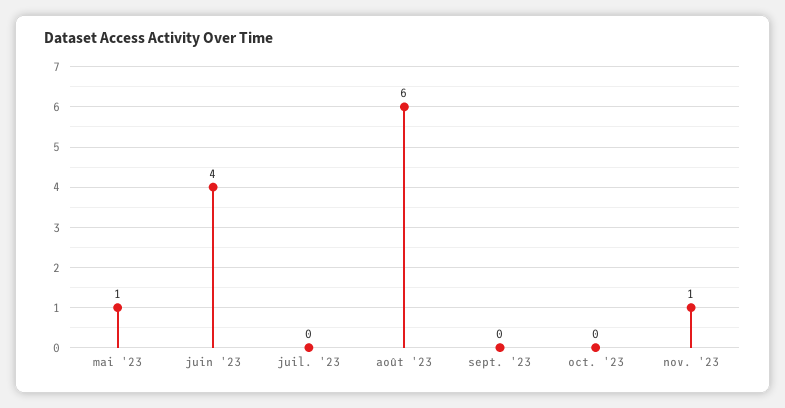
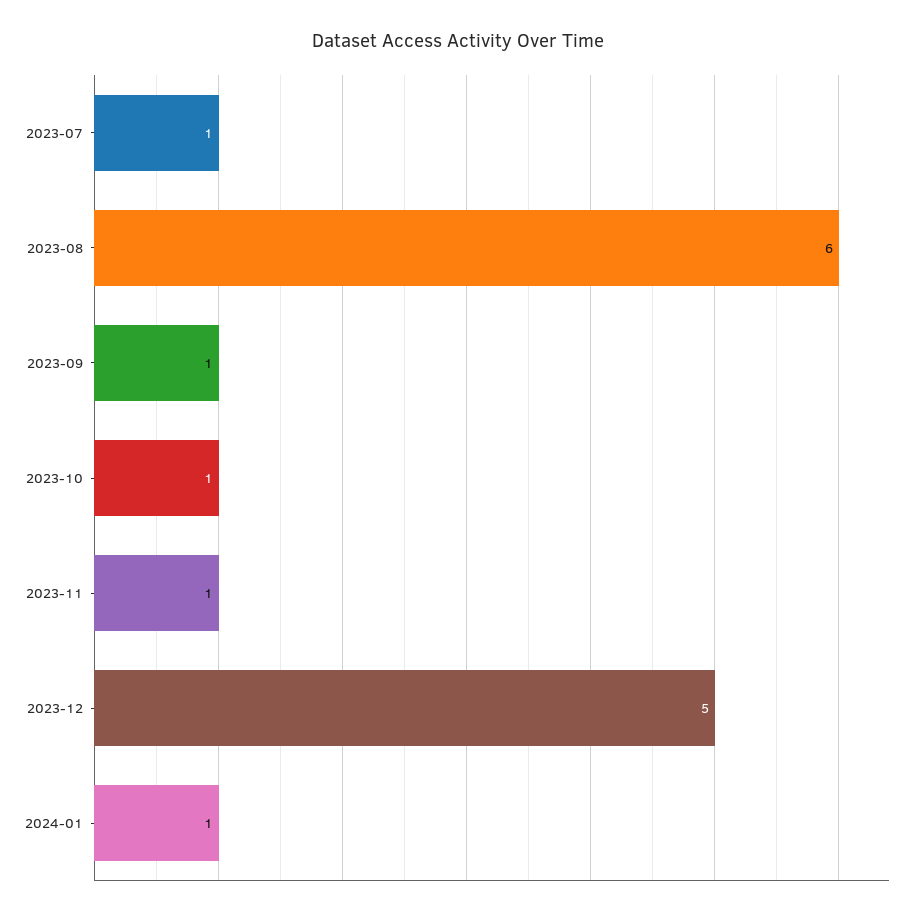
mai '23: 1 -> none
juin '23: 4 -> none
juil. '23: 0 -> 1
sept. '23: 0 -> 1
oct. '23: 0 -> 1
2023-12: none -> 5
2024-01: none -> 1

